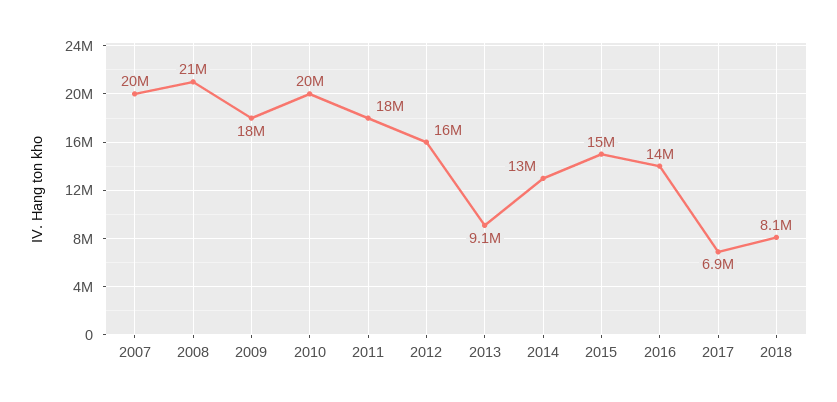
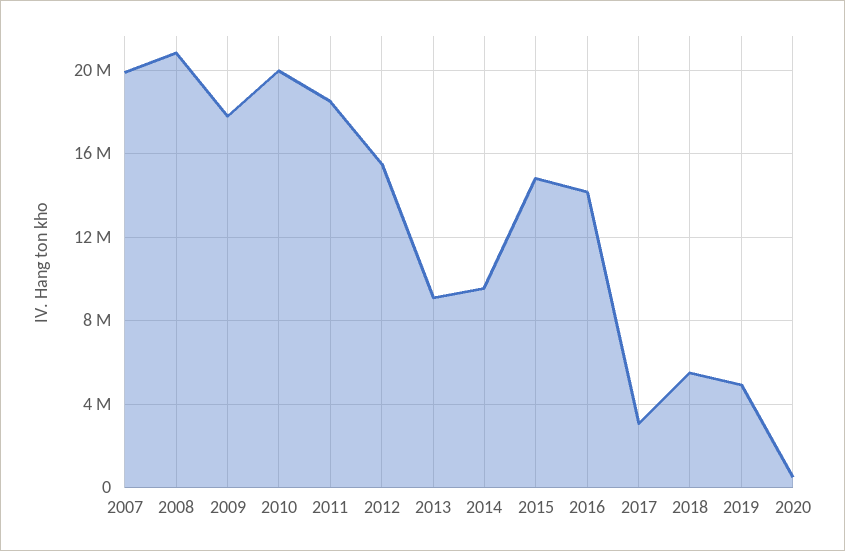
2014: 13000000 -> 9500000
2017: 6900000 -> 3000000
2018: 8100000 -> 5500000
2019: none -> 5000000
2020: none -> 500000

